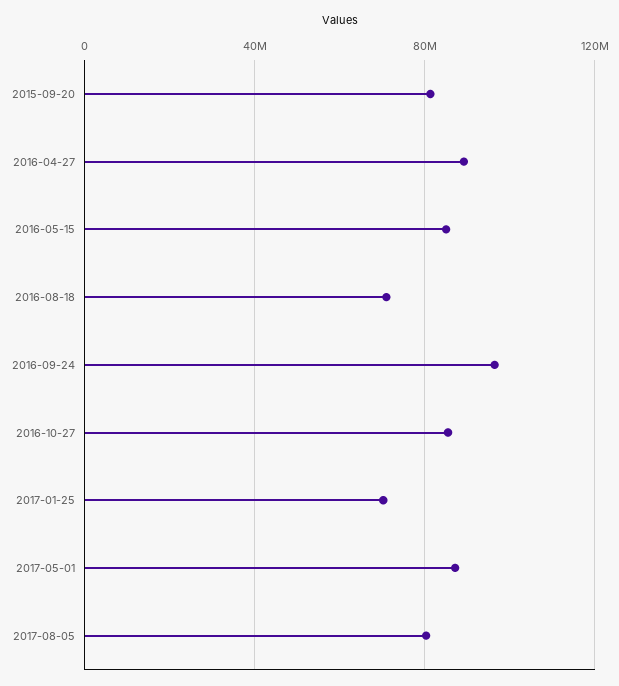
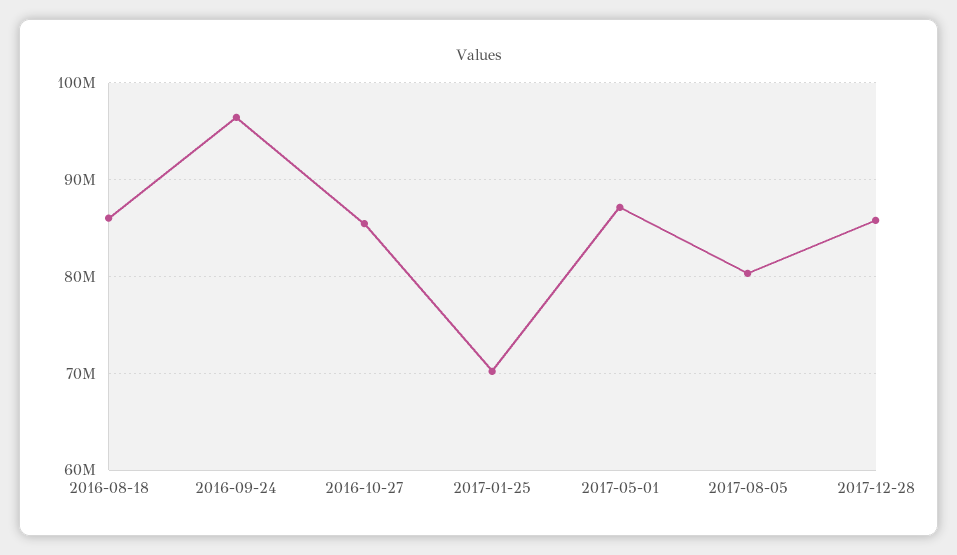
2015-09-20: 80000000 -> none
2016-04-27: 90000000 -> none
2016-05-15: 85000000 -> none
2016-08-18: 70000000 -> 86000000
2017-12-28: none -> 86000000

